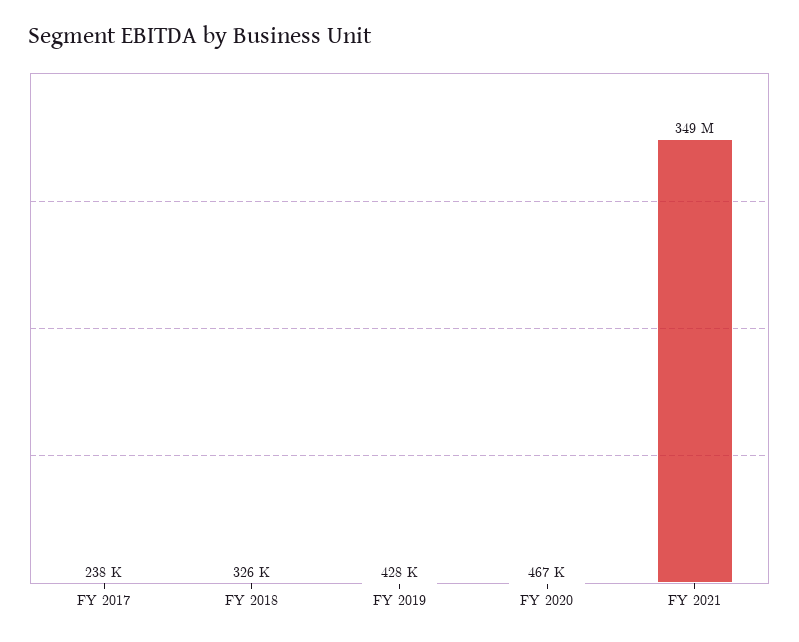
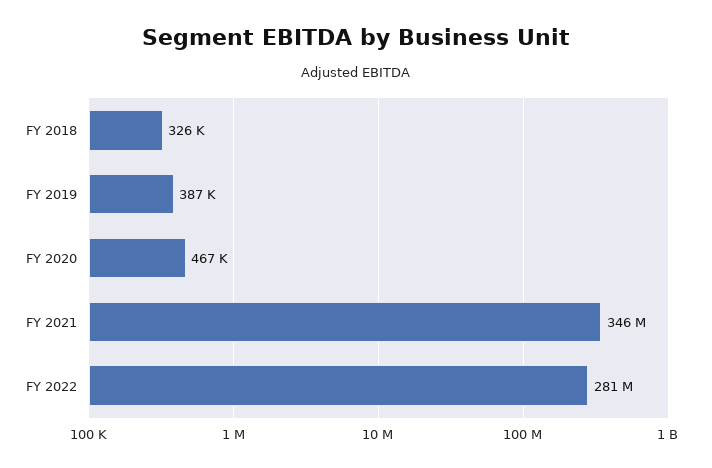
FY 2017: 238000 -> none
FY 2019: 428000 -> 387000
FY 2021: 349000000 -> 346000000
FY 2022: none -> 281000000

